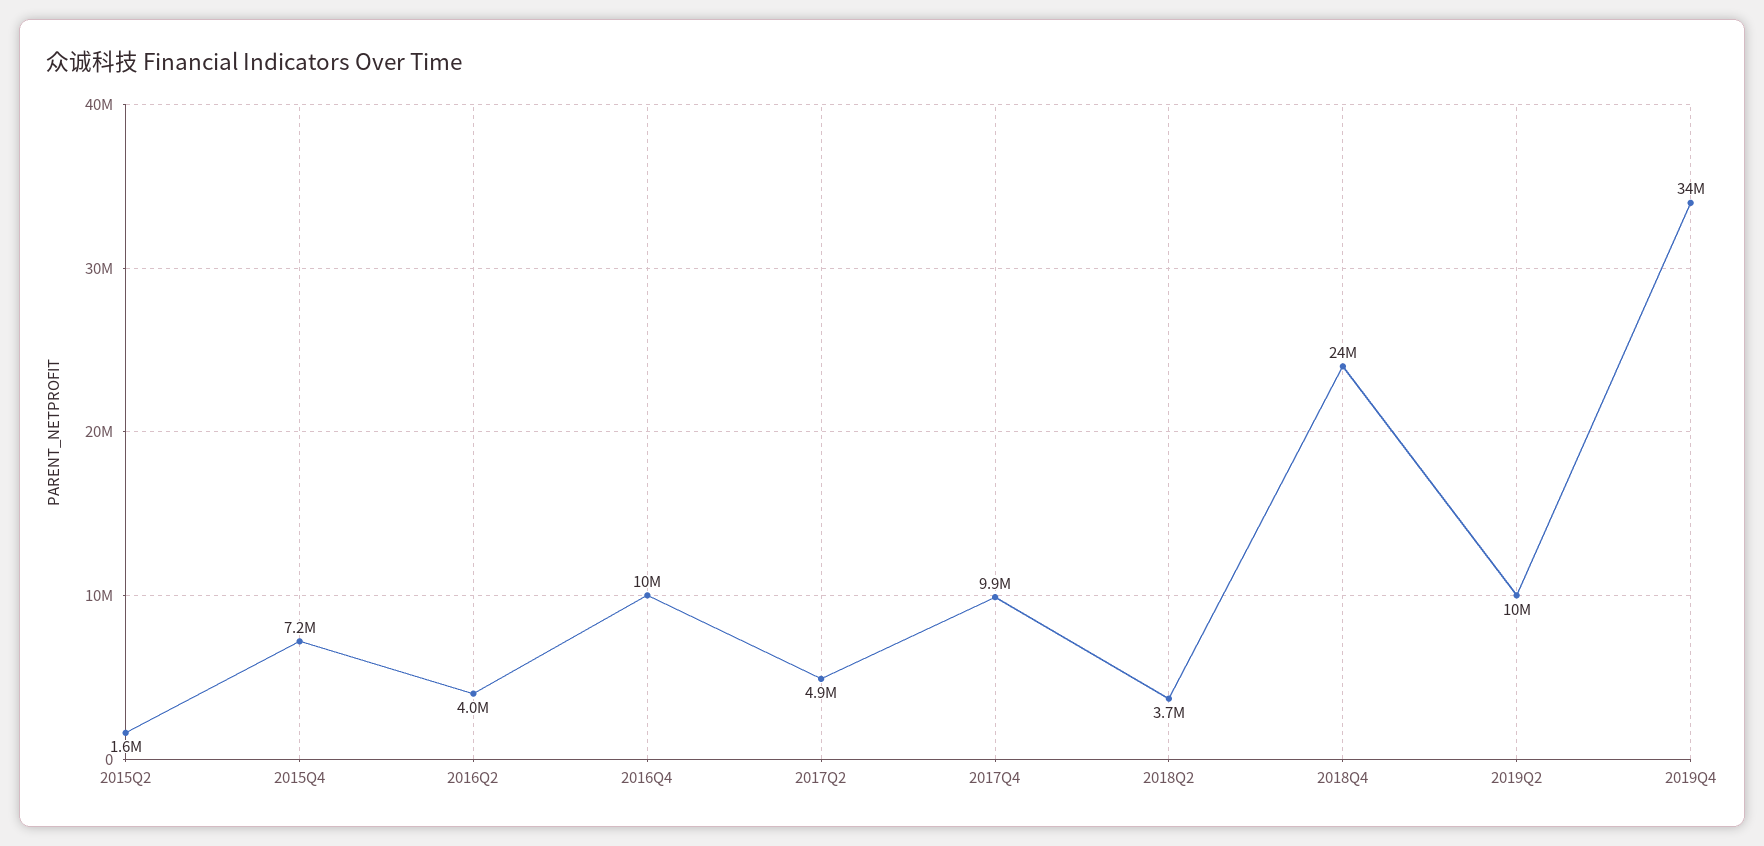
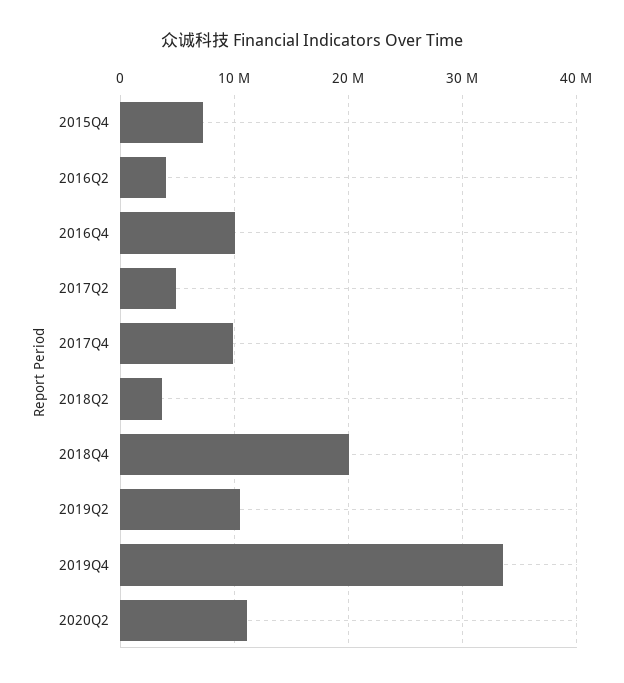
2015Q2: 1600000 -> none
2018Q4: 24000000 -> 20000000
2020Q2: none -> 11000000

